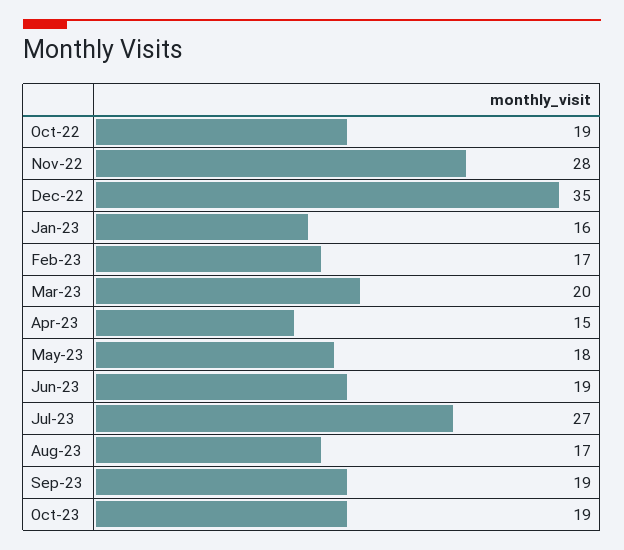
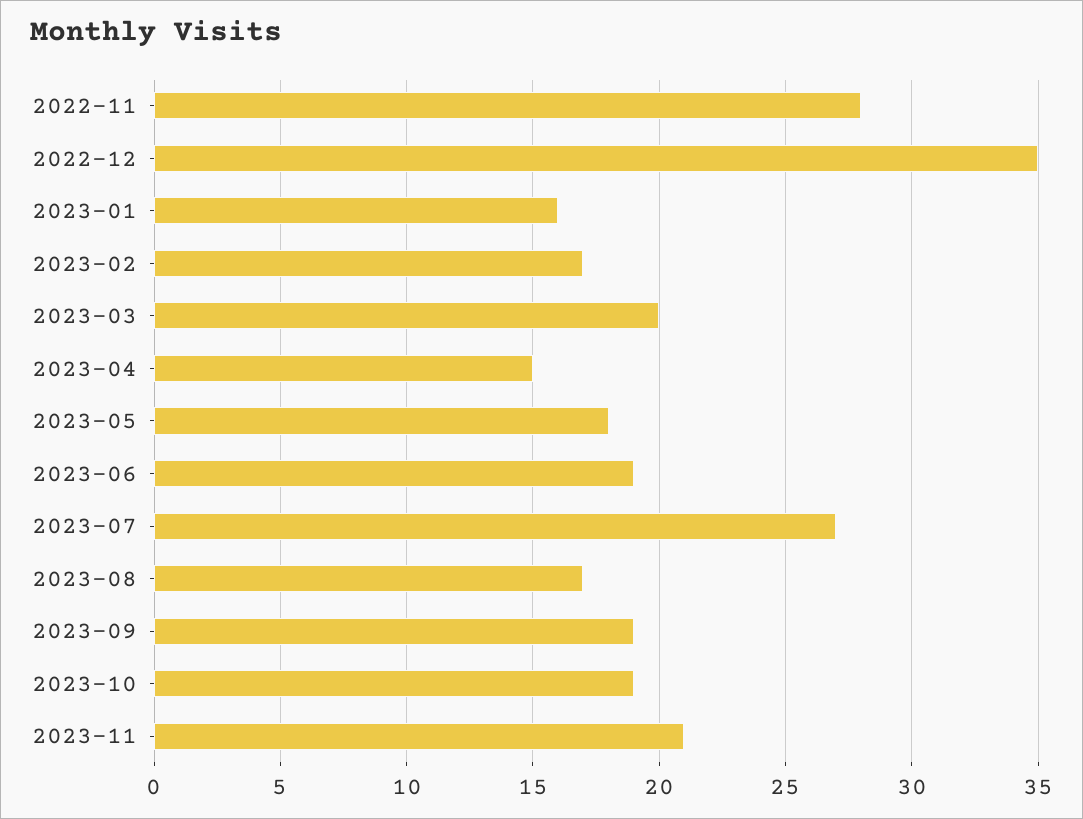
Oct-22: 19 -> none
2023-11: none -> 21

